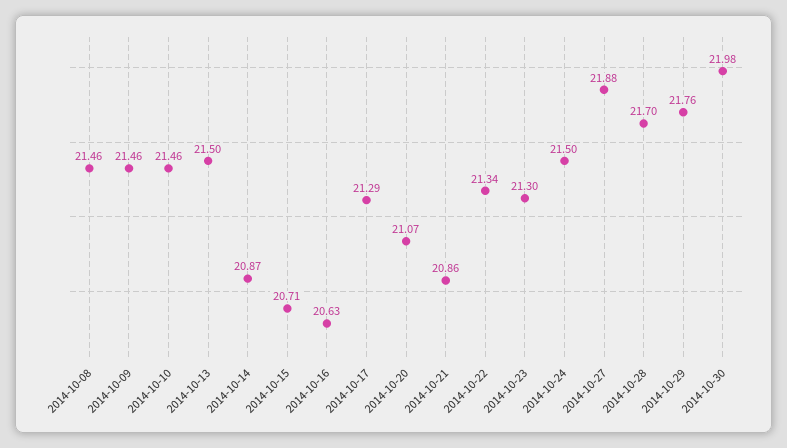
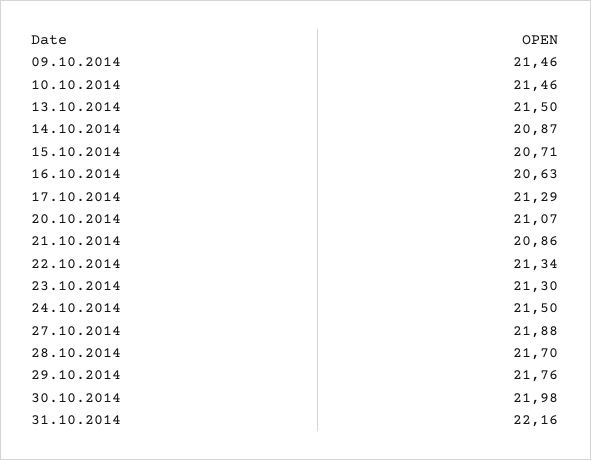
2014-10-08: 21.46 -> none
31.10.2014: none -> 22.16

